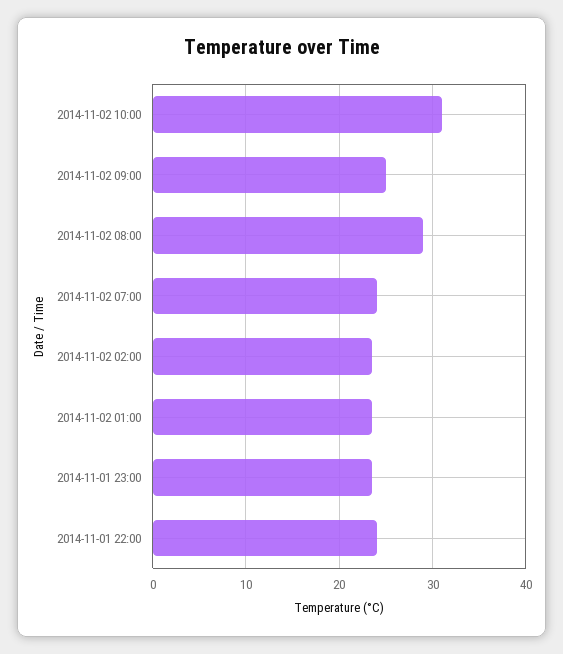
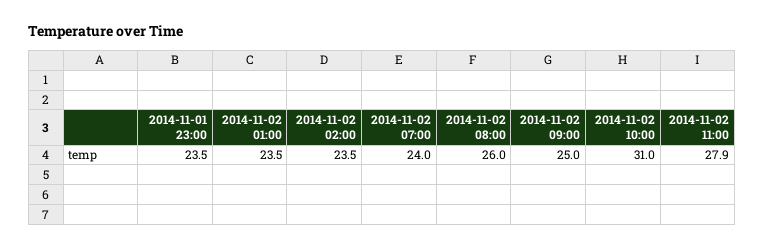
2014-11-02 08:00: 29 -> 26
2014-11-01 22:00: 24 -> none
2014-11-02 11:00: none -> 27.9

